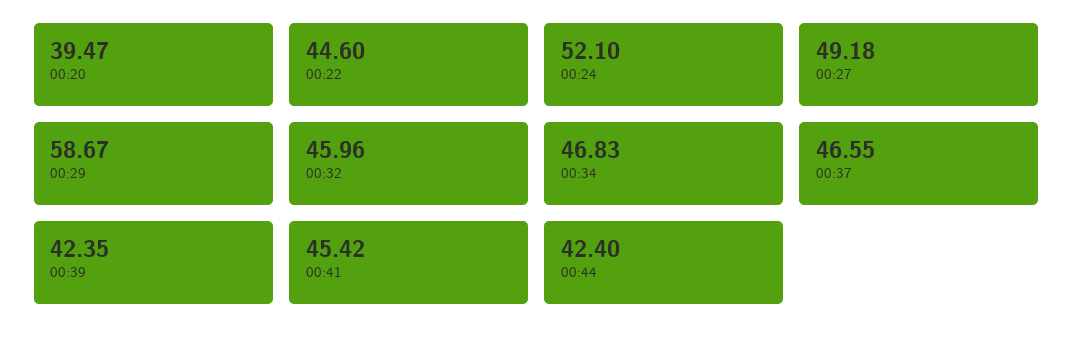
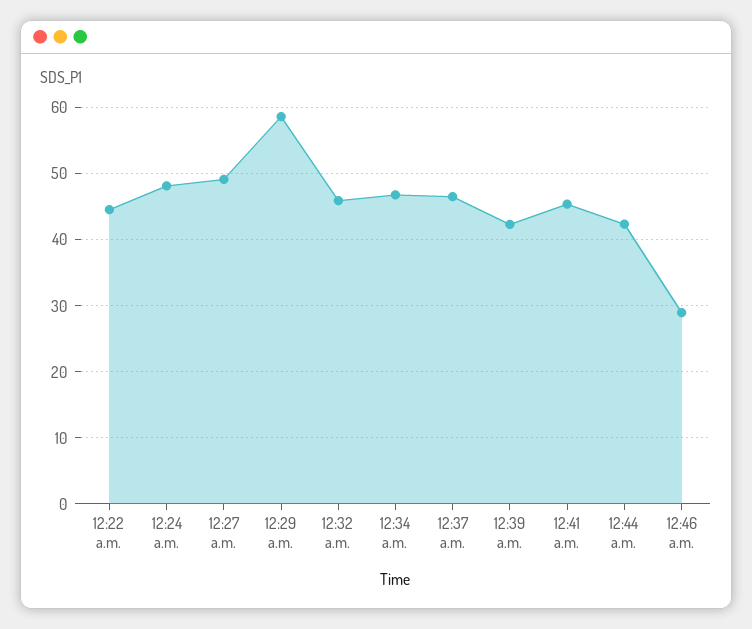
00:20: 39.47 -> none
00:24: 52.1 -> 48
12:46 a.m.: none -> 29

